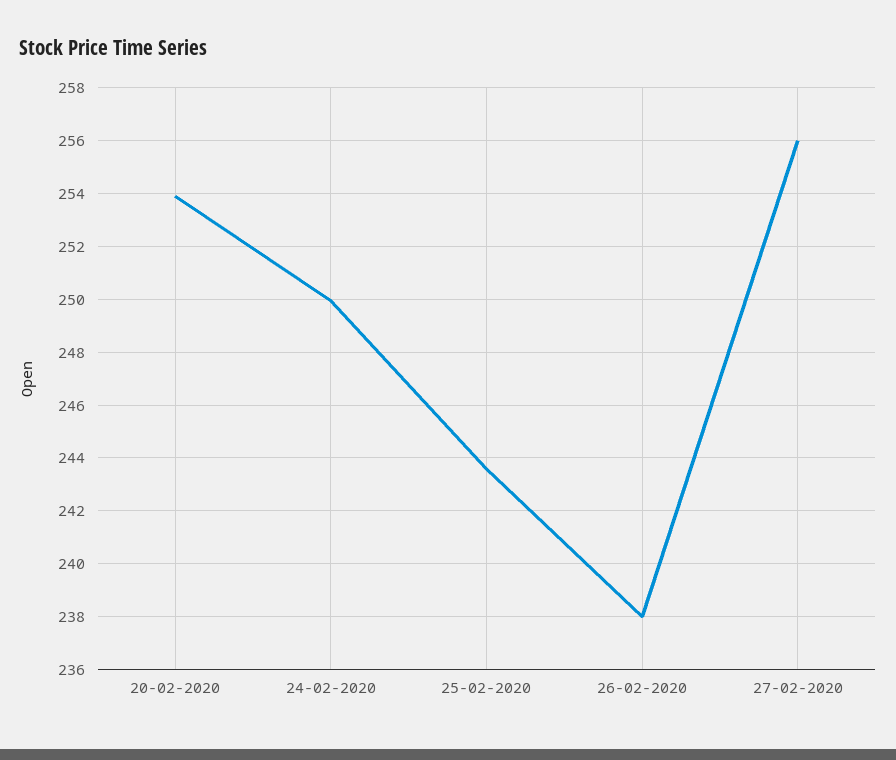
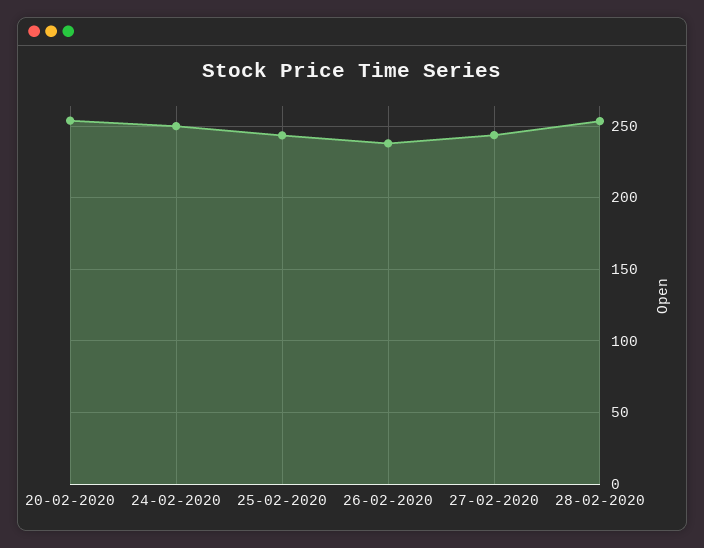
27-02-2020: 256 -> 245
28-02-2020: none -> 255

